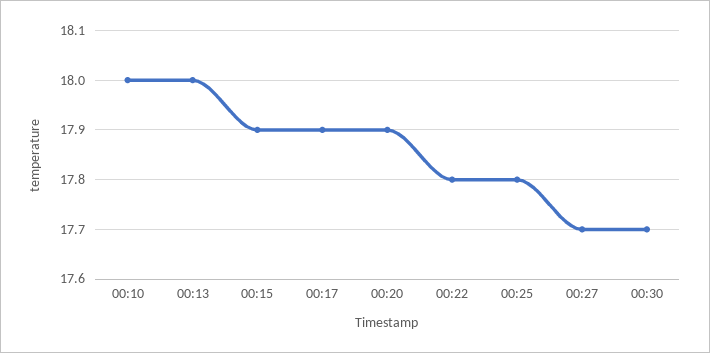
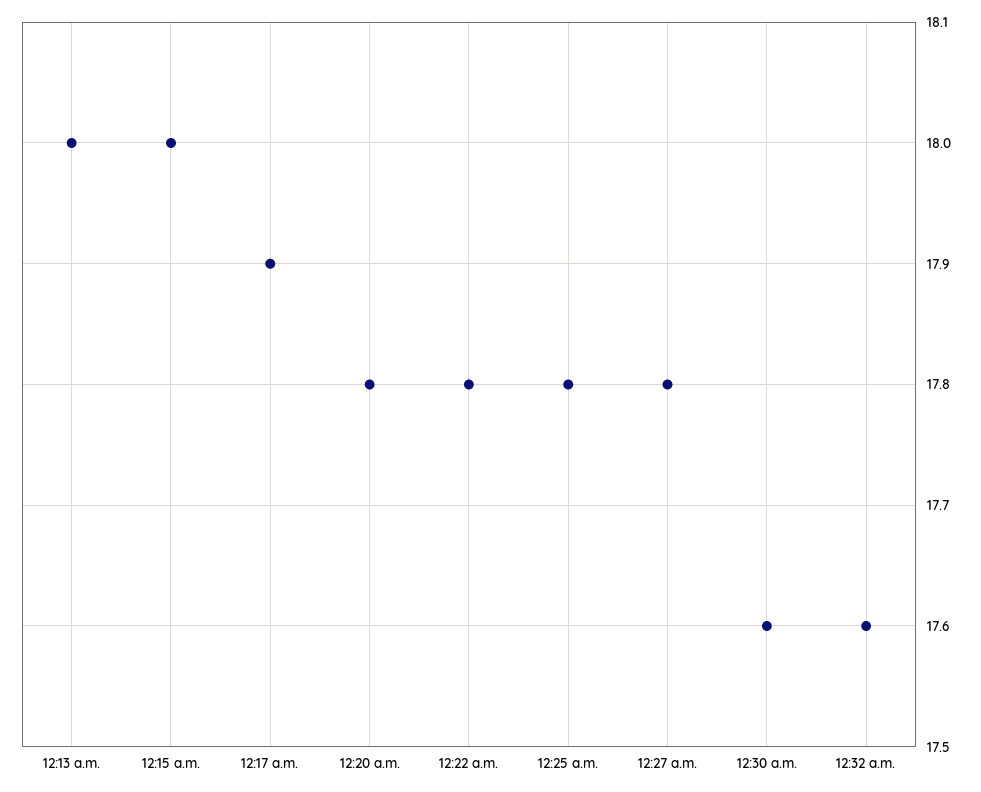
00:10: 18 -> none
00:15: 17.9 -> 18
00:20: 17.9 -> 17.8
00:27: 17.7 -> 17.8
00:30: 17.7 -> 17.6
12:32 a.m.: none -> 17.6

